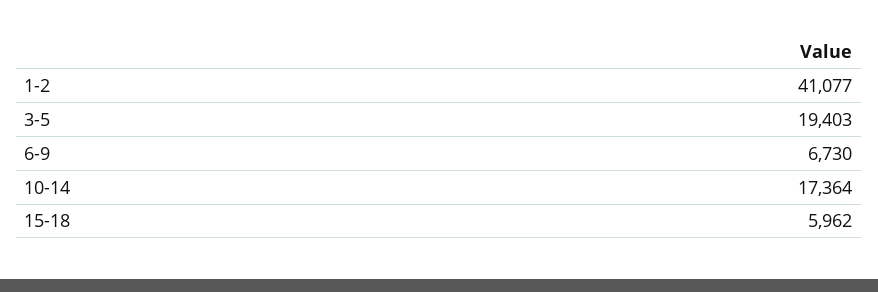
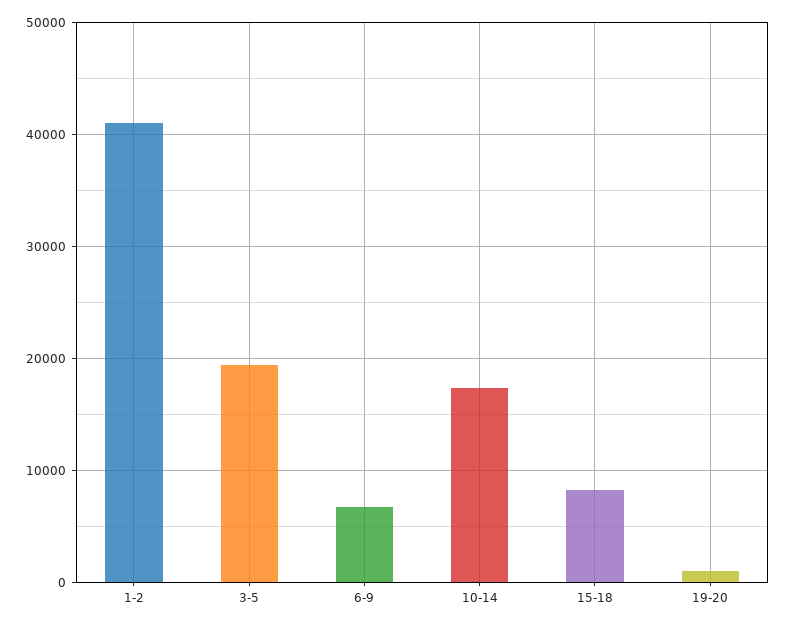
15-18: 5962 -> 8000
19-20: none -> 1000

